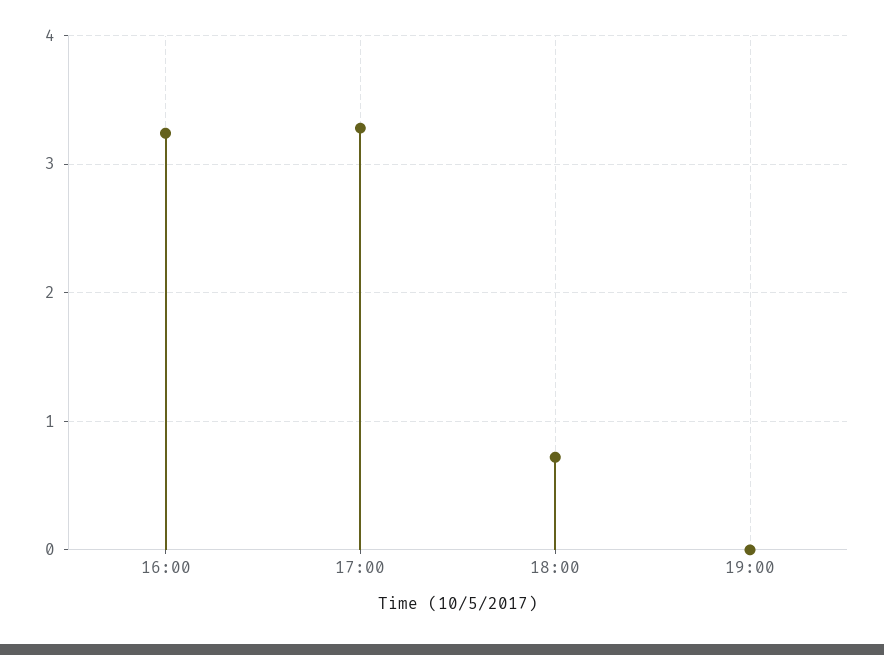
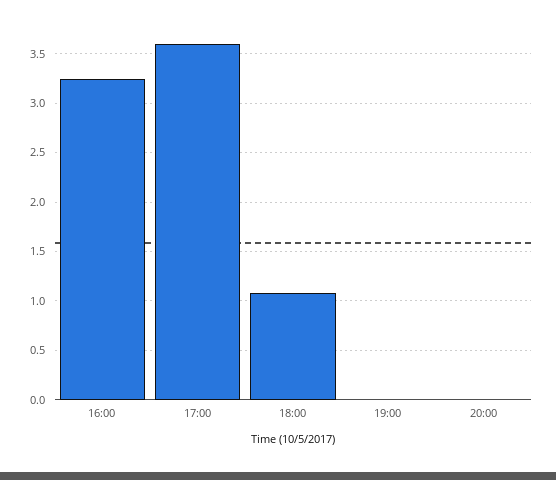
17:00: 3.3 -> 3.6
18:00: 0.7 -> 1.1
20:00: none -> 0

